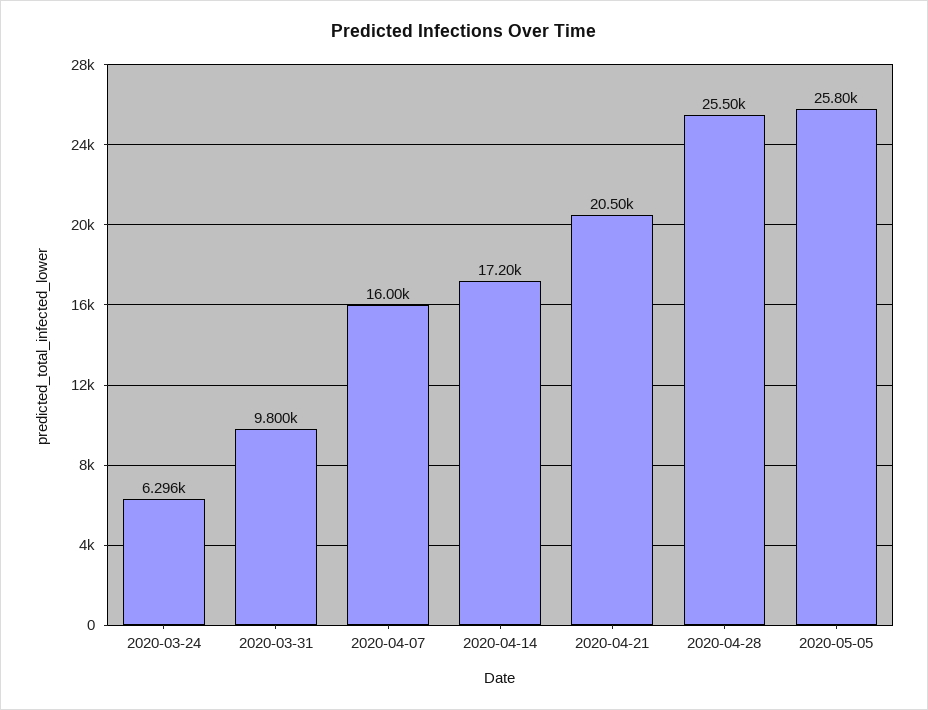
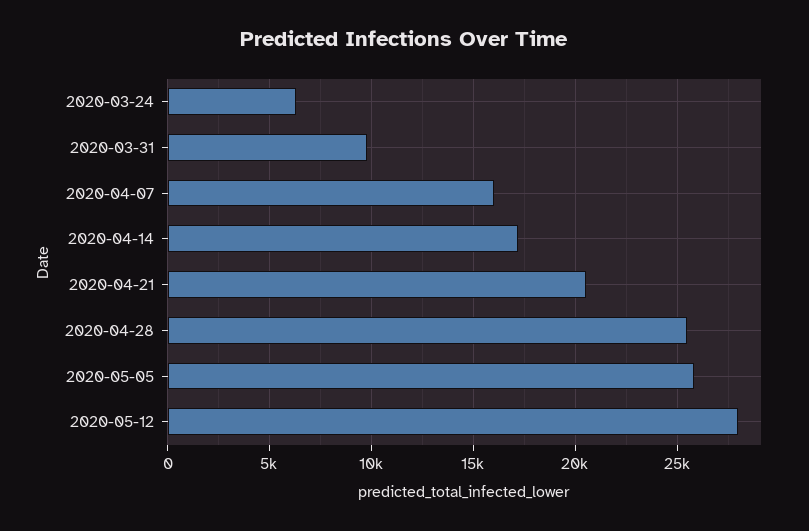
2020-05-12: none -> 28000

